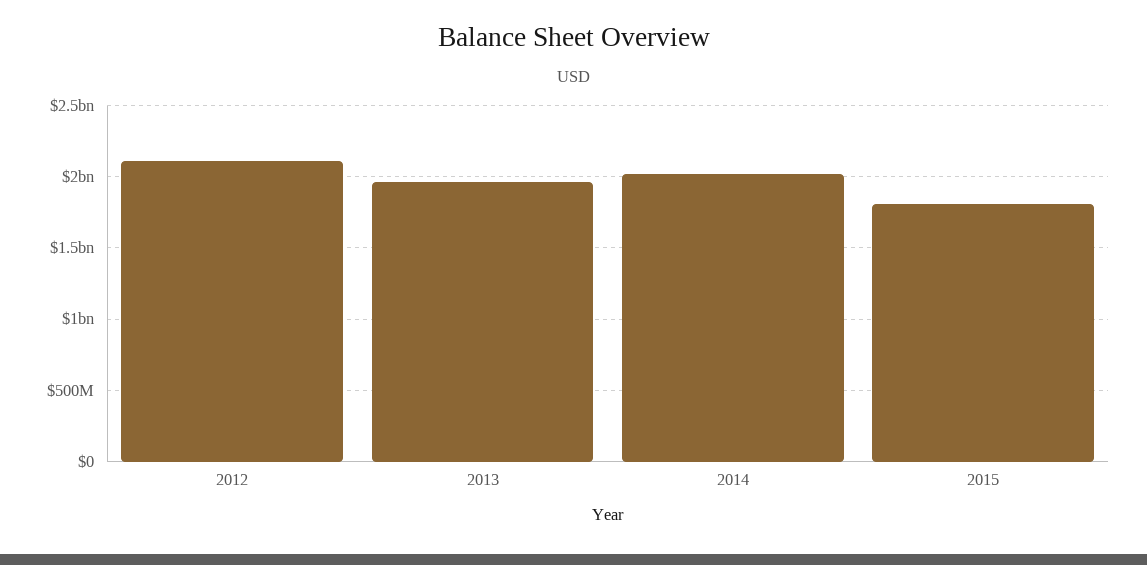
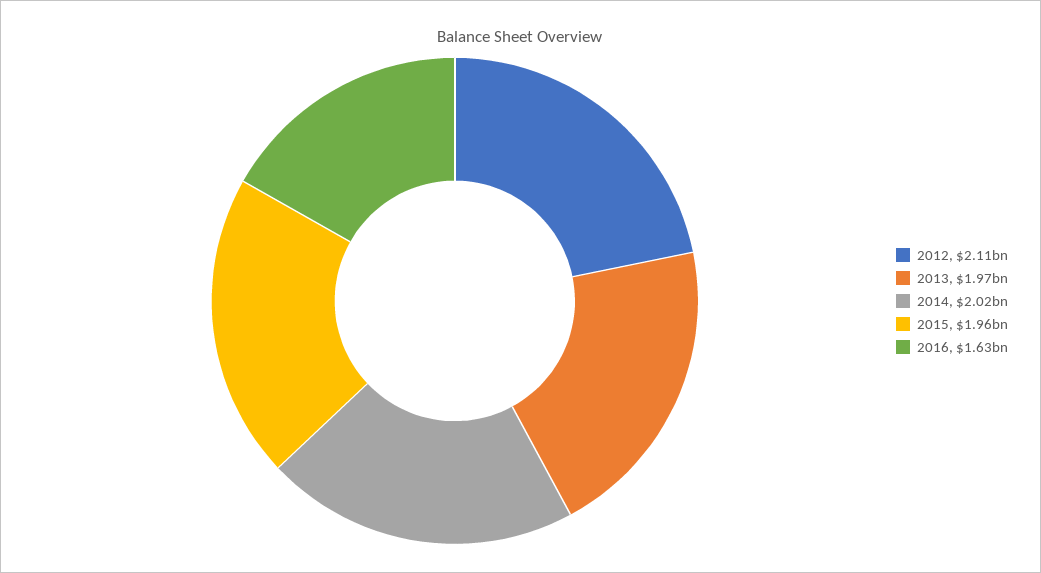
2015: 1800000000 -> 1960000000
2016: none -> 1630000000

